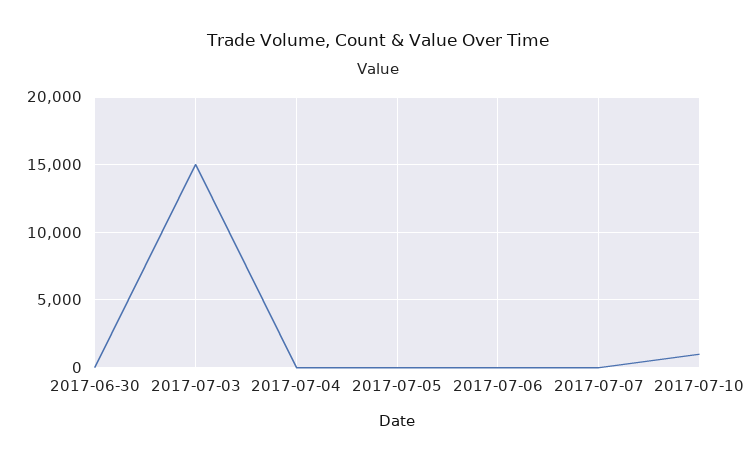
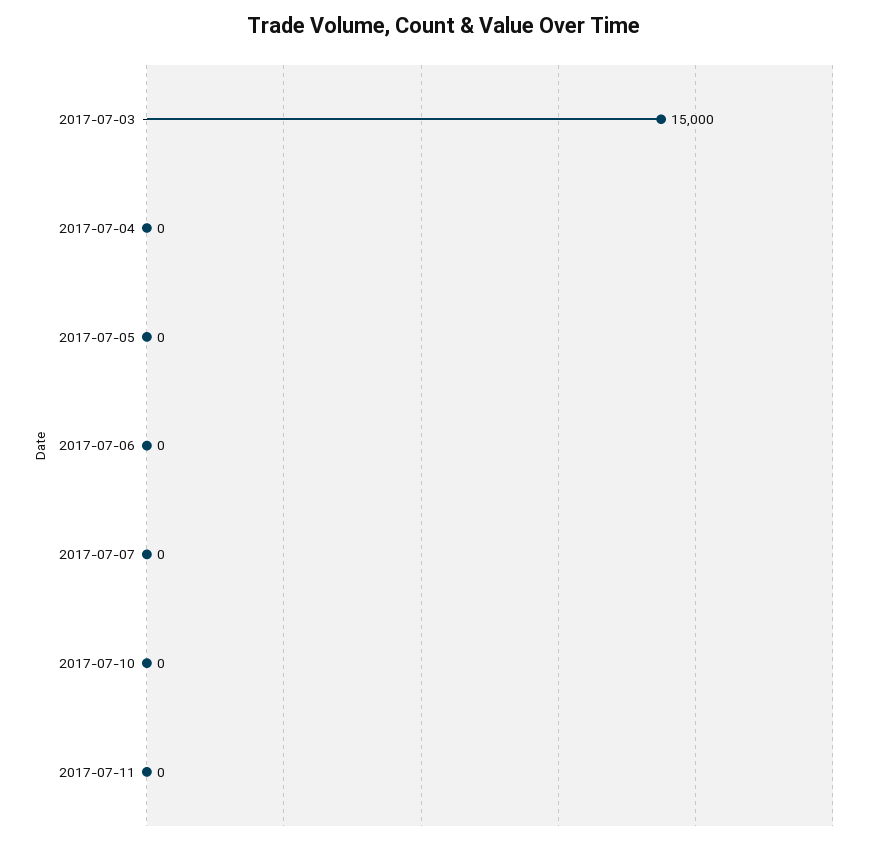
2017-06-30: 0 -> none
2017-07-10: 1000 -> 0
2017-07-11: none -> 0

